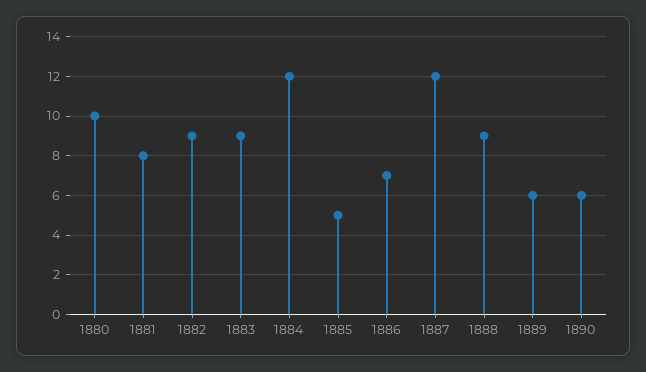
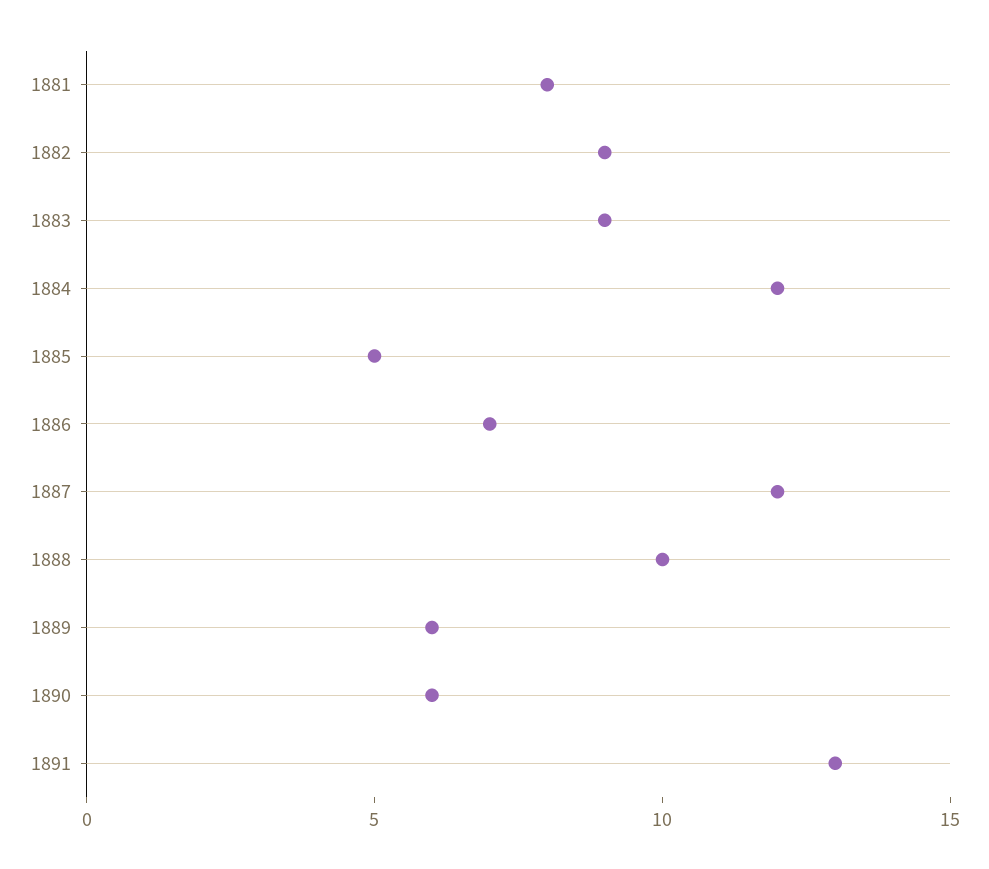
1880: 10 -> none
1888: 9 -> 10
1891: none -> 13

